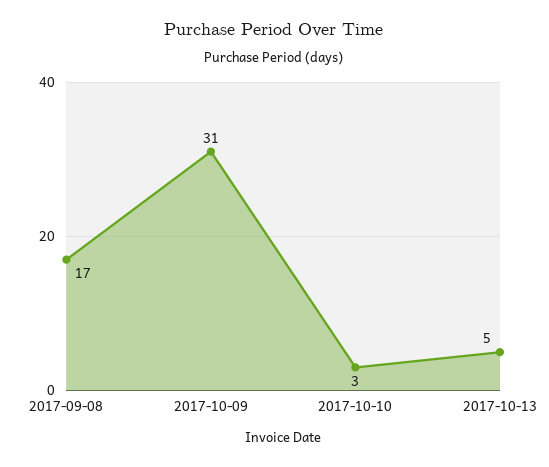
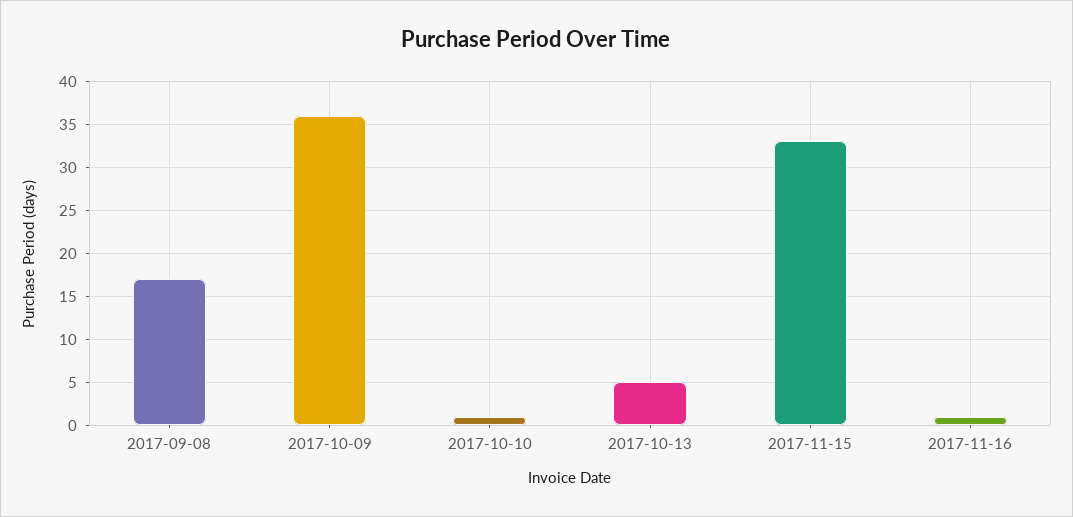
2017-10-09: 31 -> 36
2017-10-10: 3 -> 1
2017-11-15: none -> 33
2017-11-16: none -> 1

